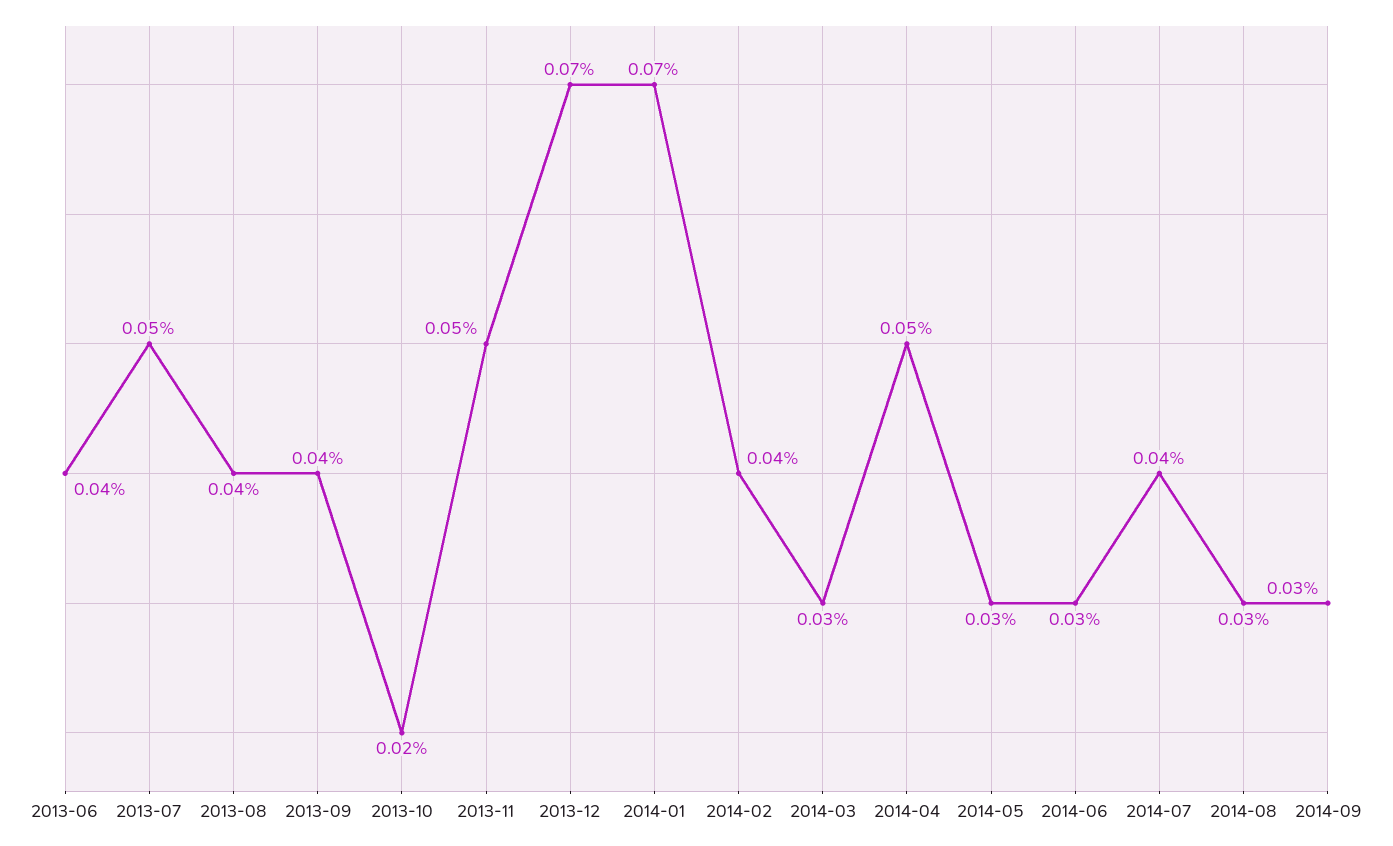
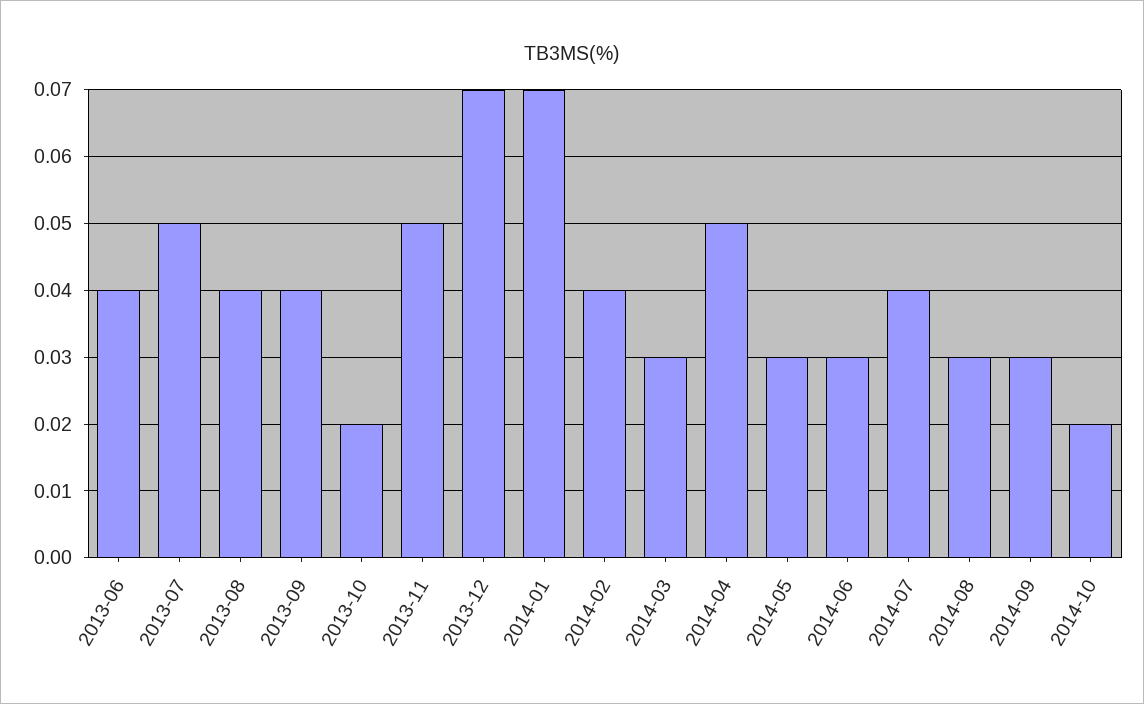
2014-10: none -> 0.02

